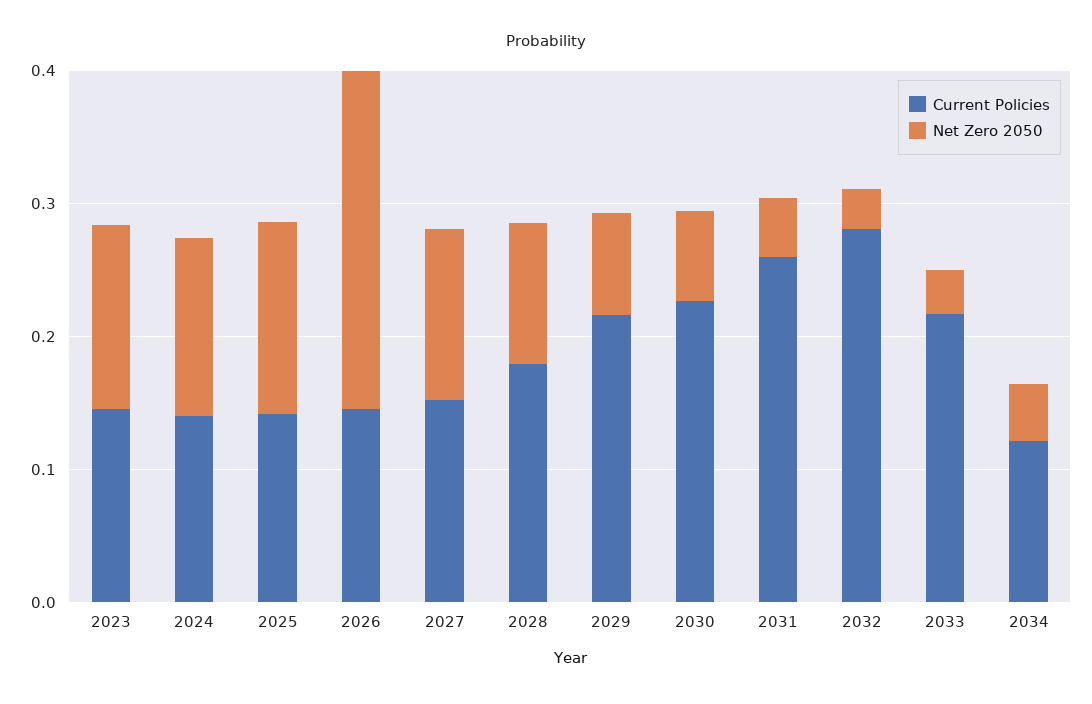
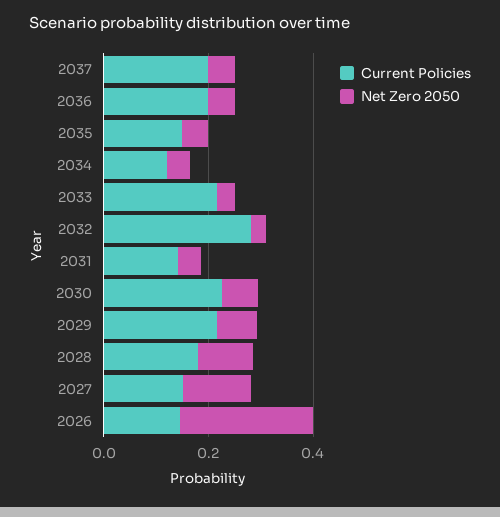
Current Policies, 2023: 0.14 -> none
Net Zero 2050, 2023: 0.14 -> none
Current Policies, 2024: 0.14 -> none
Net Zero 2050, 2024: 0.14 -> none
Current Policies, 2025: 0.14 -> none
Net Zero 2050, 2025: 0.14 -> none
Current Policies, 2031: 0.26 -> 0.15
Current Policies, 2037: none -> 0.2
Net Zero 2050, 2037: none -> 0.05
Current Policies, 2036: none -> 0.2
Net Zero 2050, 2036: none -> 0.05
Current Policies, 2035: none -> 0.15
Net Zero 2050, 2035: none -> 0.05

